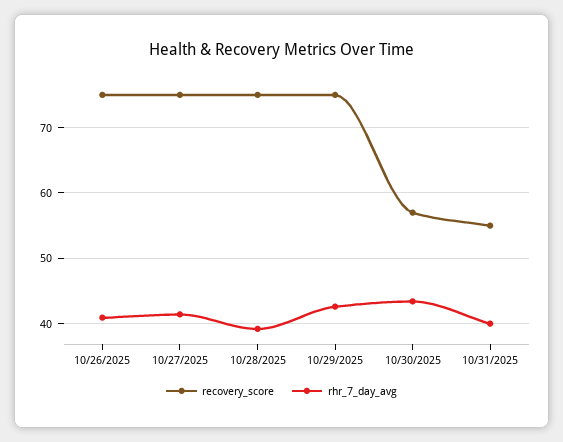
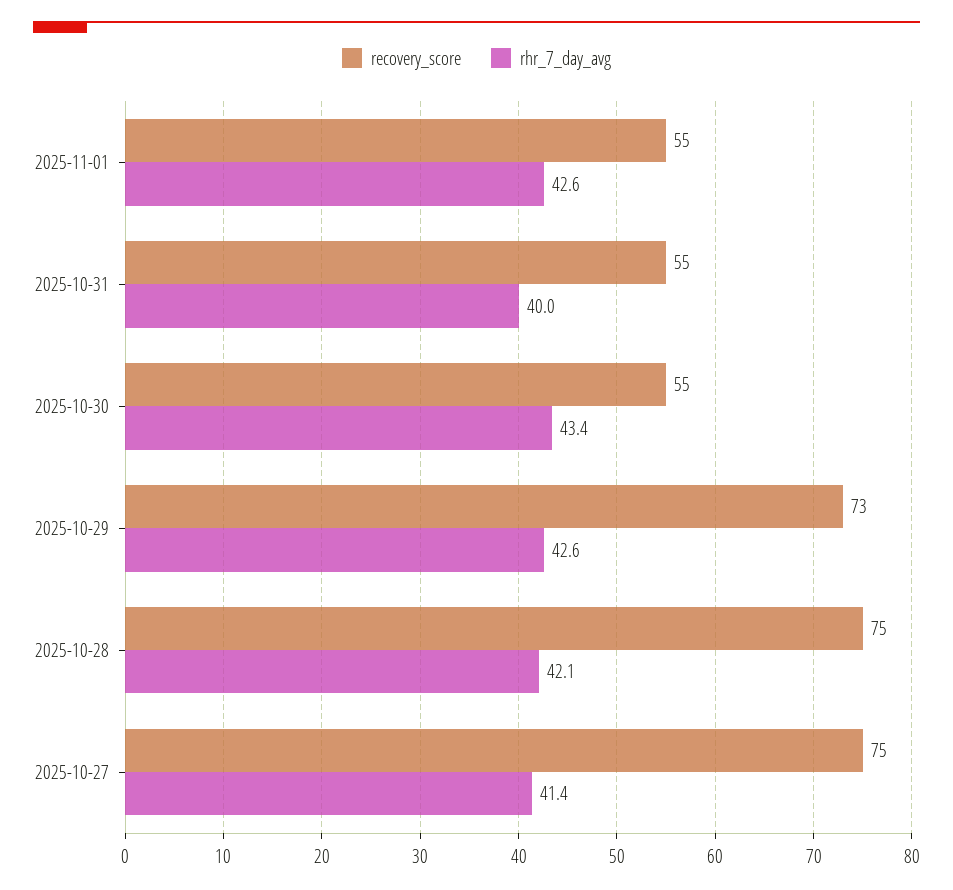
recovery_score, 10/26/2025: 75 -> none
rhr_7_day_avg, 10/26/2025: 41 -> none
rhr_7_day_avg, 10/28/2025: 39 -> 42.1
recovery_score, 10/29/2025: 75 -> 73
recovery_score, 10/30/2025: 57 -> 55
recovery_score, 2025-11-01: none -> 55
rhr_7_day_avg, 2025-11-01: none -> 42.6

